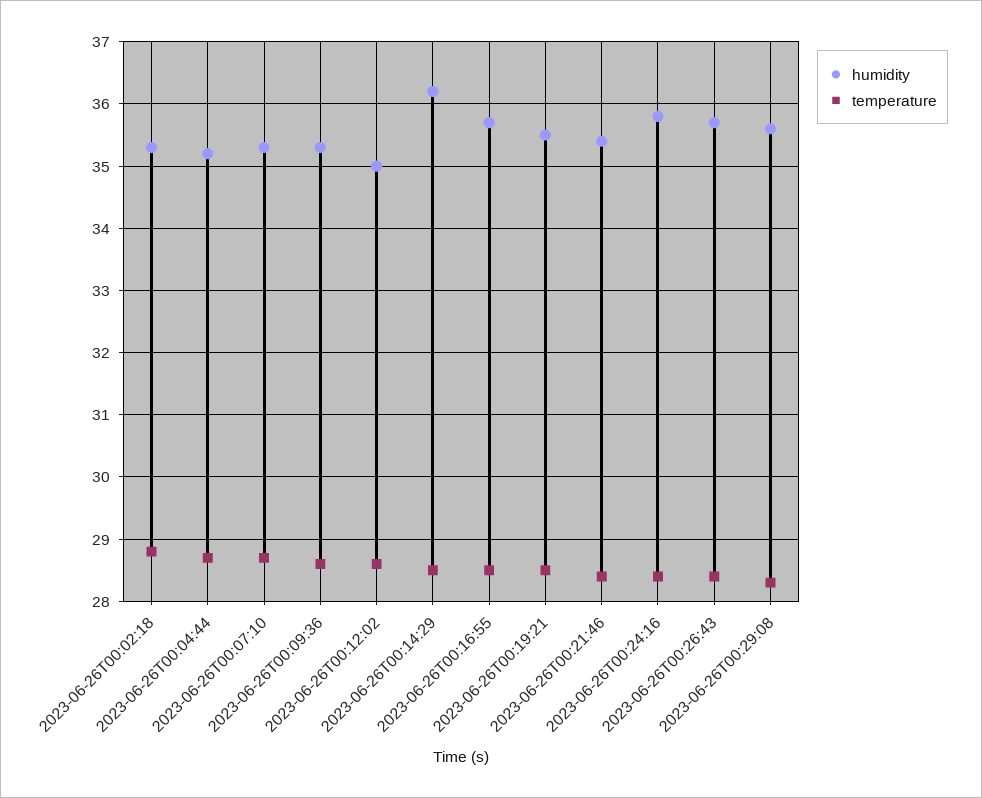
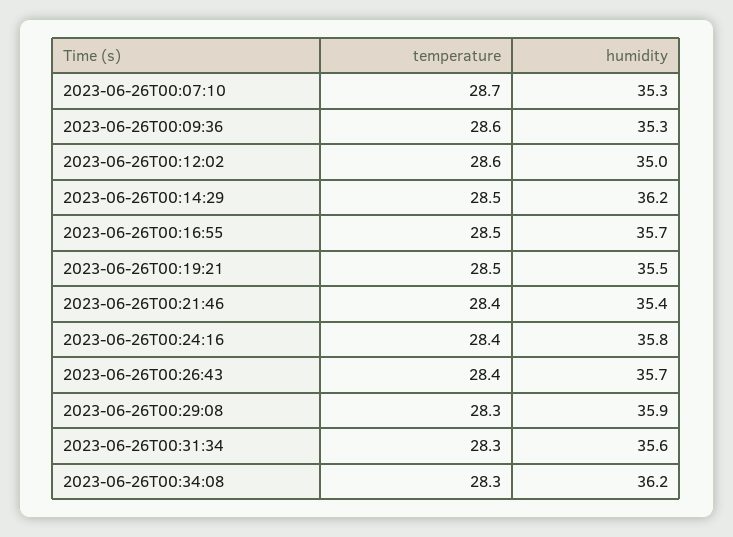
humidity, 2023-06-26T00:02:18: 35.3 -> none
temperature, 2023-06-26T00:02:18: 28.8 -> none
humidity, 2023-06-26T00:04:44: 35.2 -> none
temperature, 2023-06-26T00:04:44: 28.7 -> none
humidity, 2023-06-26T00:29:08: 35.6 -> 35.9
temperature, 2023-06-26T00:31:34: none -> 28.3
humidity, 2023-06-26T00:31:34: none -> 35.6
temperature, 2023-06-26T00:34:08: none -> 28.3
humidity, 2023-06-26T00:34:08: none -> 36.2

